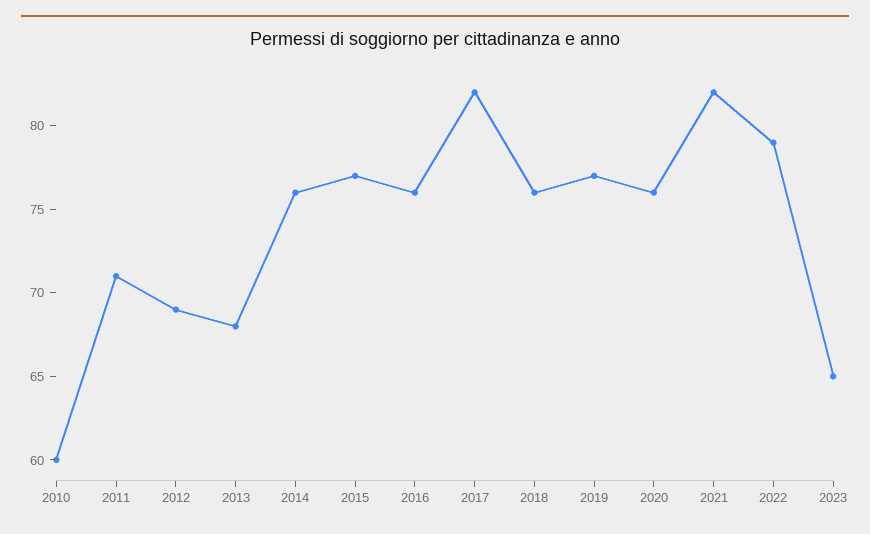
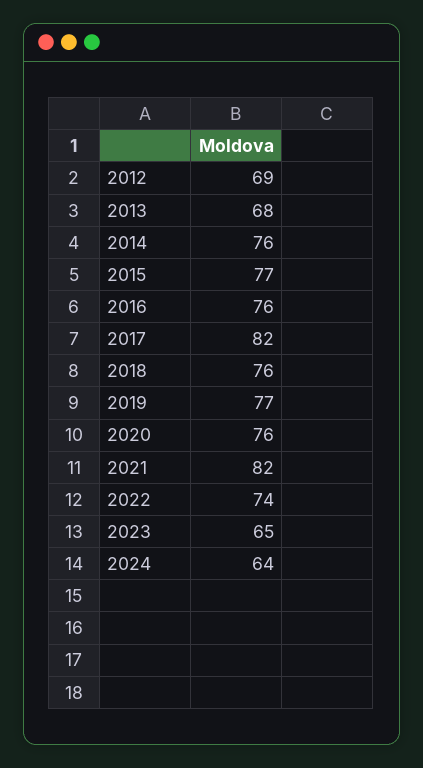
2010: 60 -> none
2011: 71 -> none
2022: 79 -> 74
2024: none -> 64

